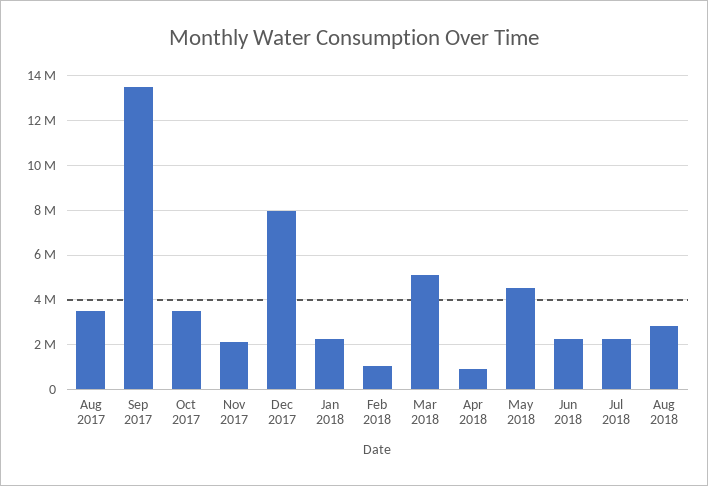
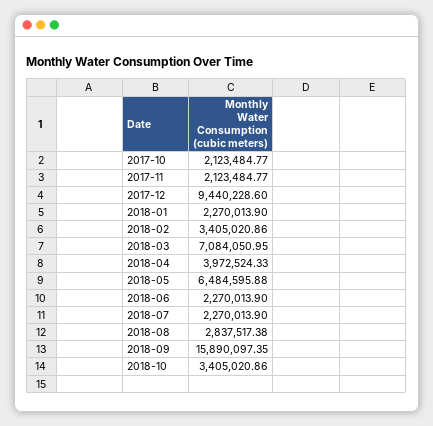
Aug 2017: 3500000 -> none
Sep 2017: 13500000 -> none
Oct 2017: 3500000 -> 2123484.77
Dec 2017: 8000000 -> 9440228.6
Feb 2018: 1000000 -> 3405020.86
Mar 2018: 5000000 -> 7084050.95
Apr 2018: 1000000 -> 3972524.33
May 2018: 4500000 -> 6484595.88
2018-09: none -> 15890097.35
2018-10: none -> 3405020.86

